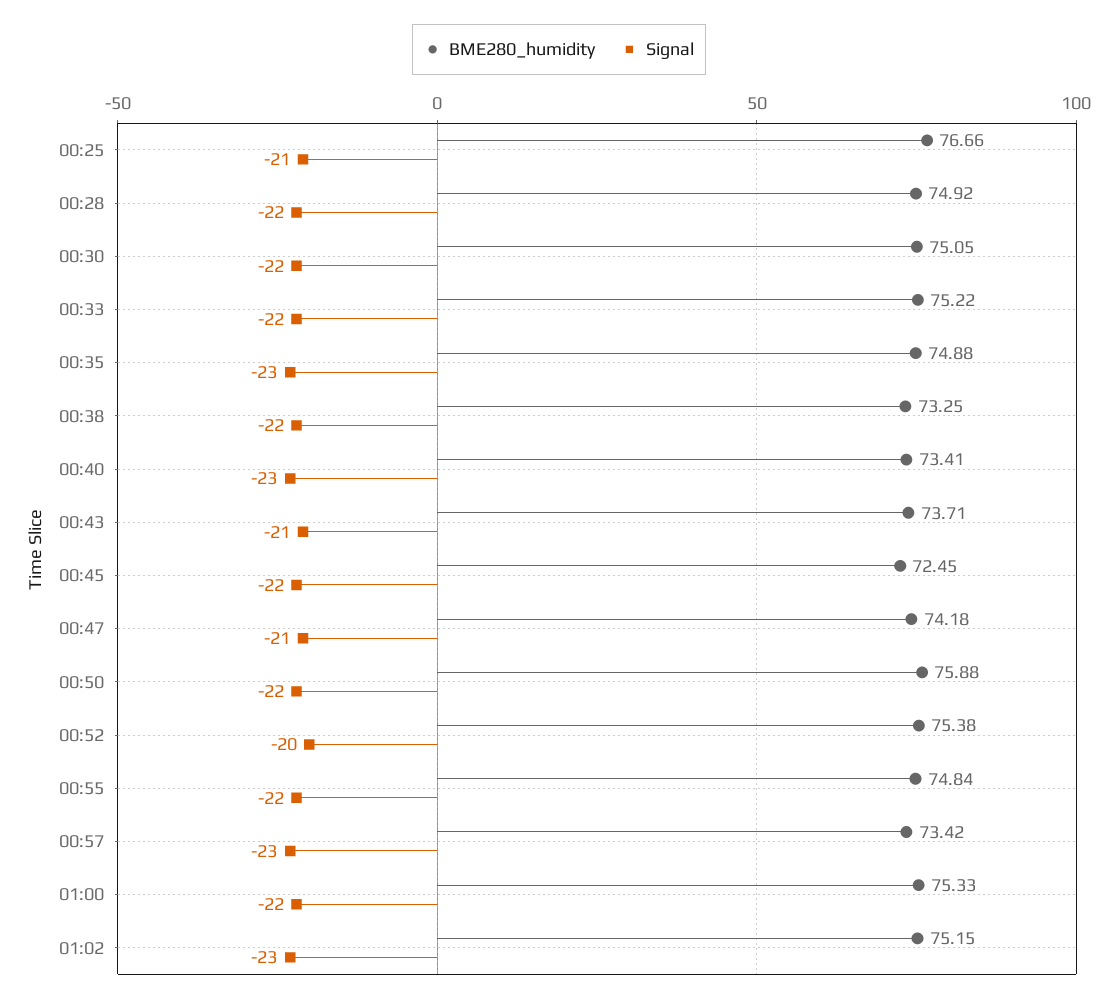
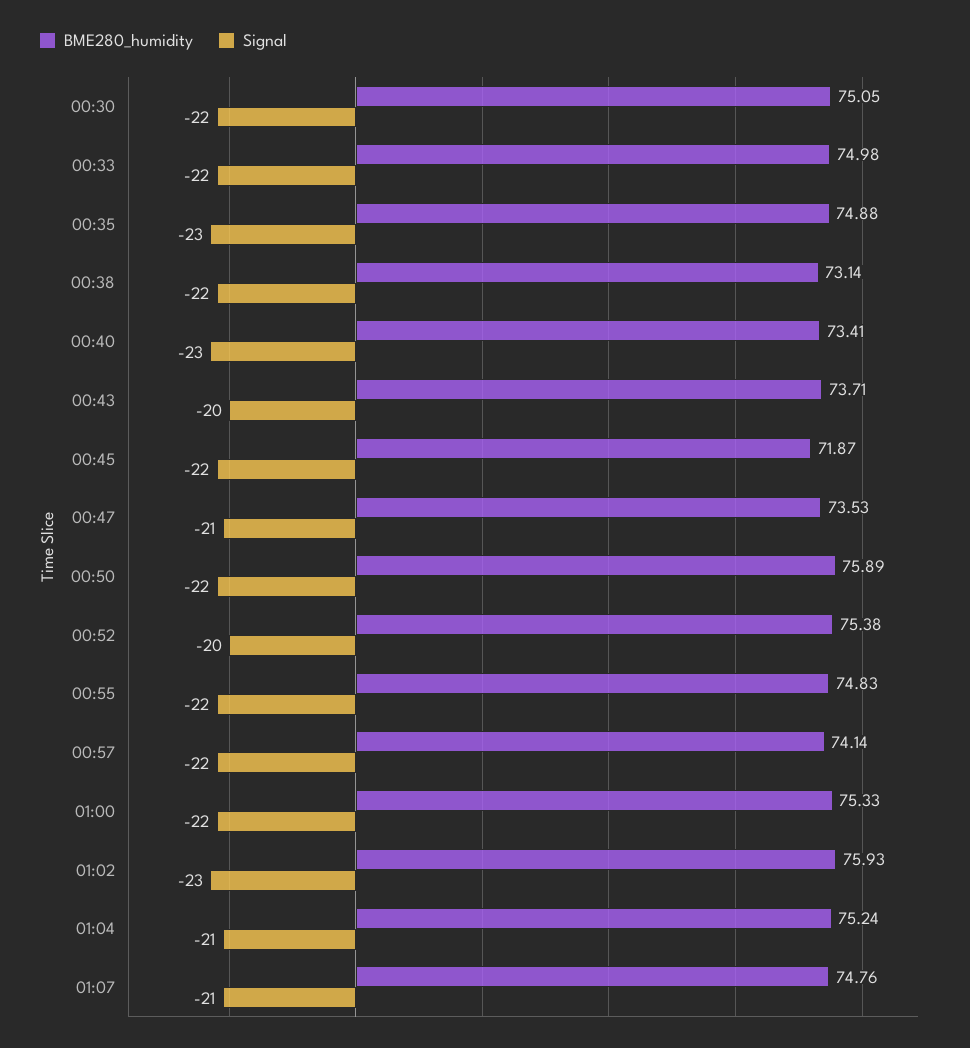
BME280_humidity, 00:25: 76.66 -> none
Signal, 00:25: -21 -> none
BME280_humidity, 00:28: 74.92 -> none
Signal, 00:28: -22 -> none
BME280_humidity, 00:33: 75.22 -> 74.98
BME280_humidity, 00:38: 73.25 -> 73.14
Signal, 00:43: -21 -> -20
BME280_humidity, 00:45: 72.45 -> 71.87
BME280_humidity, 00:47: 74.18 -> 73.53
BME280_humidity, 00:50: 75.88 -> 75.89
BME280_humidity, 00:55: 74.84 -> 74.83
BME280_humidity, 00:57: 73.42 -> 74.14
Signal, 00:57: -23 -> -22
BME280_humidity, 01:02: 75.15 -> 75.93
BME280_humidity, 01:04: none -> 75.24
Signal, 01:04: none -> -21
BME280_humidity, 01:07: none -> 74.76
Signal, 01:07: none -> -21

